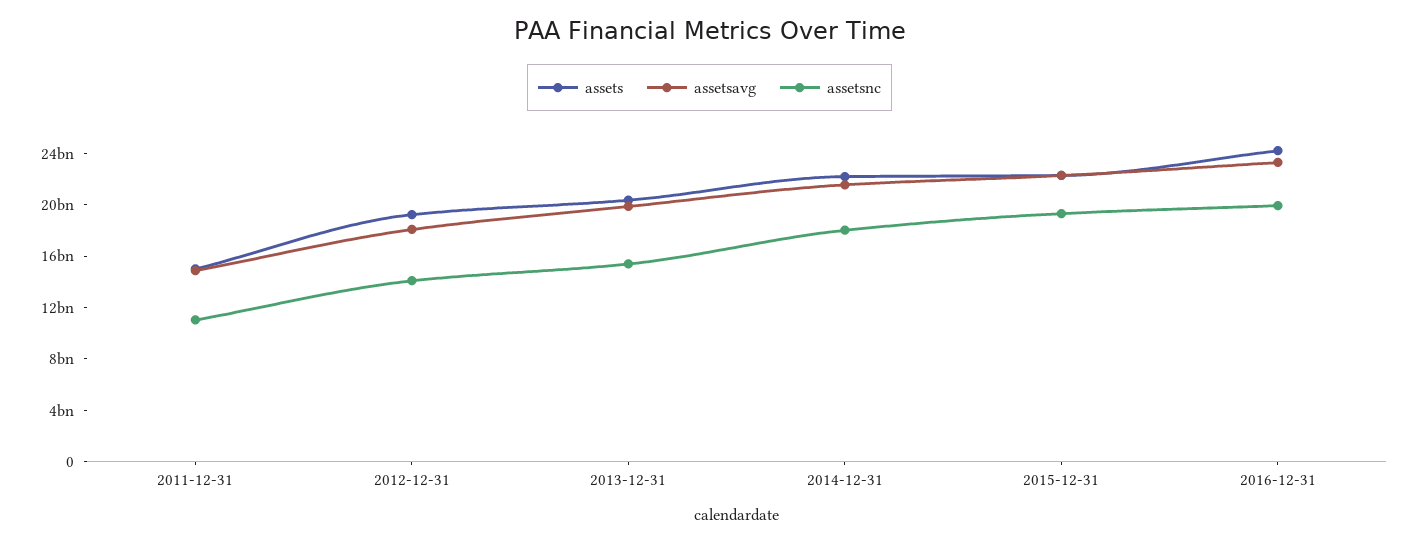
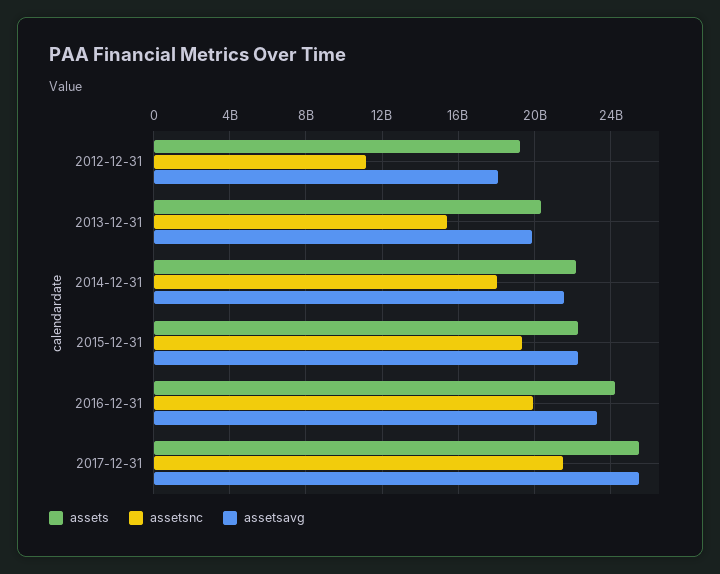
assets, 2011-12-31: 15000000000 -> none
assetsavg, 2011-12-31: 15000000000 -> none
assetsnc, 2011-12-31: 11000000000 -> none
assetsnc, 2012-12-31: 14000000000 -> 11000000000
assets, 2017-12-31: none -> 25500000000
assetsnc, 2017-12-31: none -> 21500000000
assetsavg, 2017-12-31: none -> 25500000000

